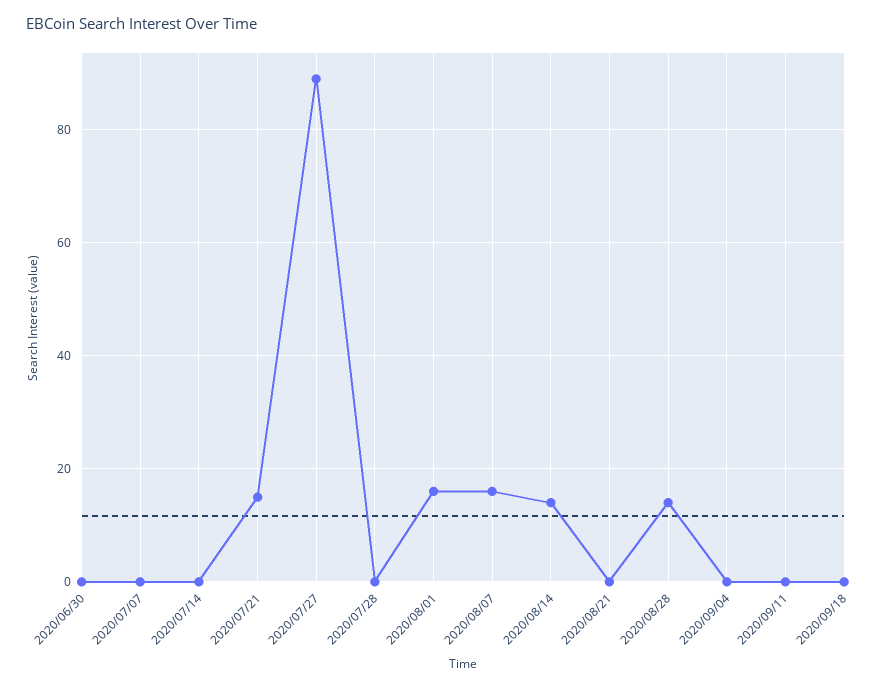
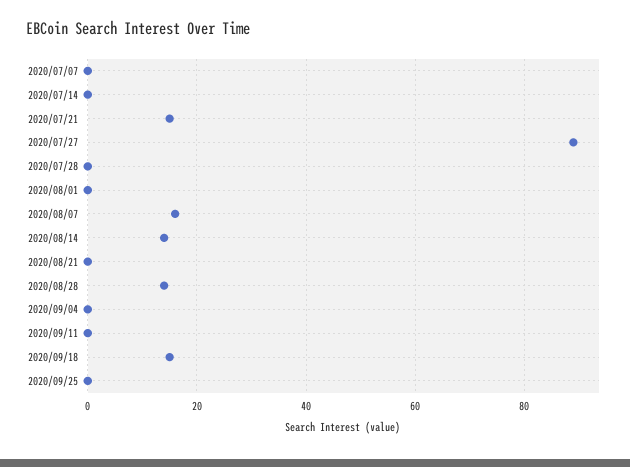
2020/06/30: 0 -> none
2020/08/01: 15 -> 0
2020/09/18: 0 -> 15
2020/09/25: none -> 0

